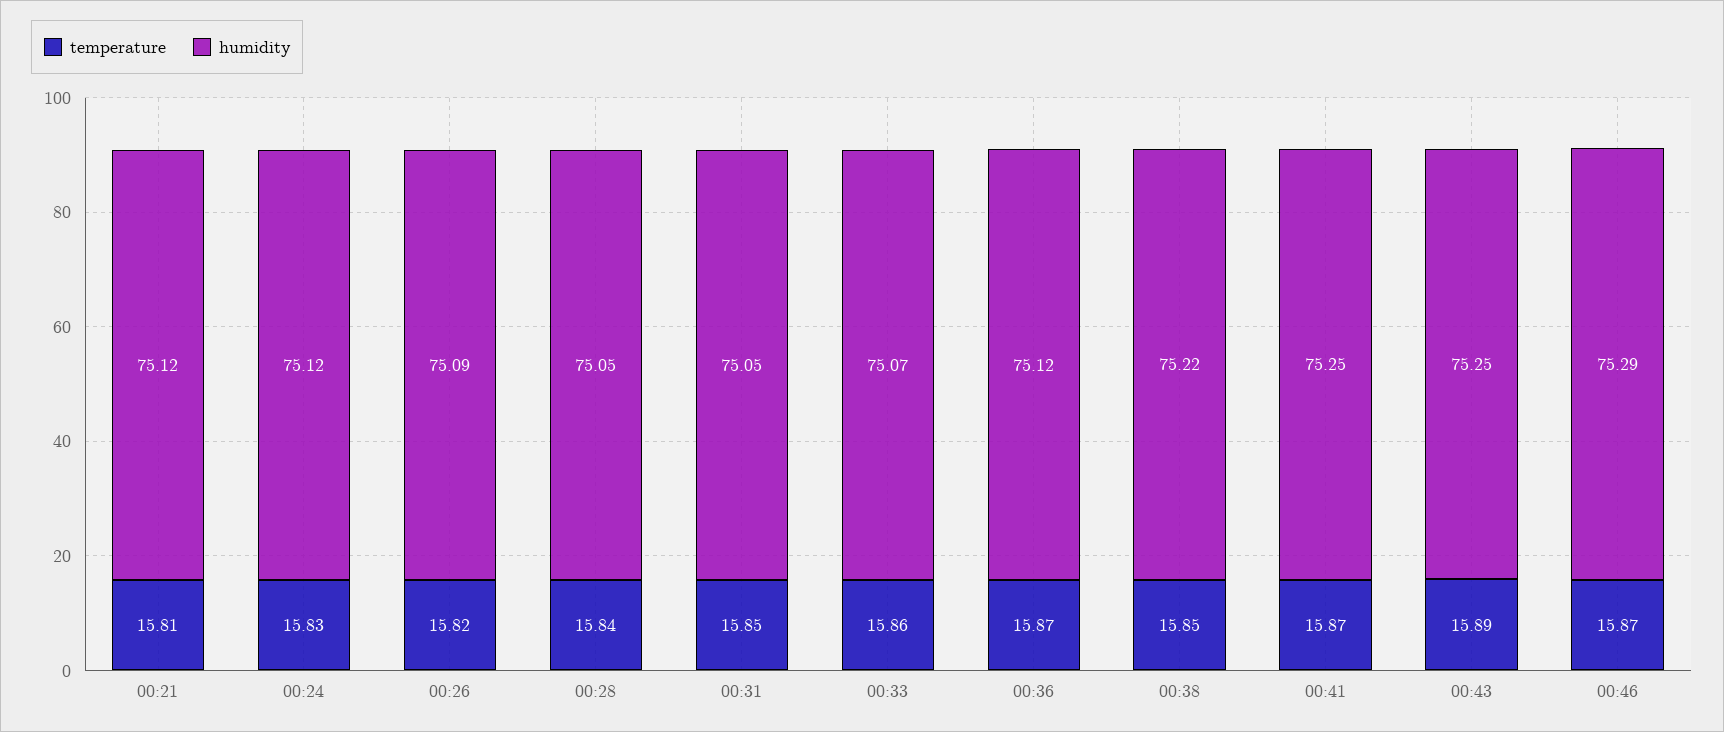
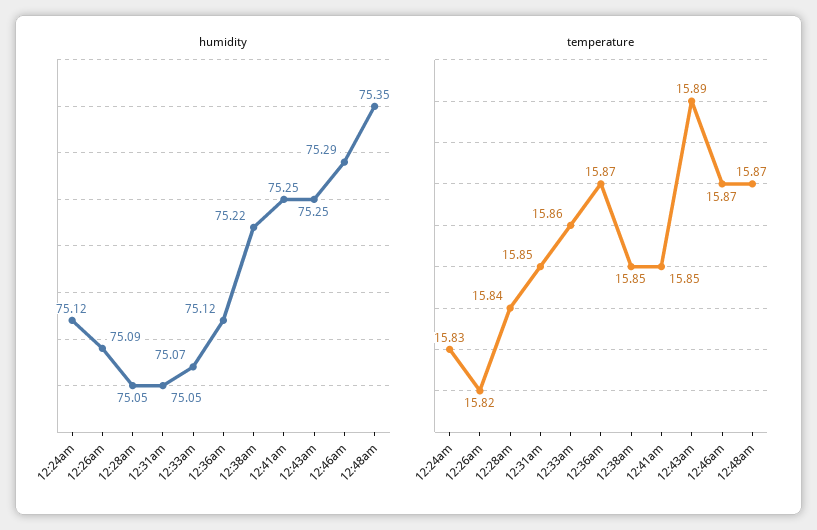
temperature, 00:21: 15.81 -> none
humidity, 00:21: 75.12 -> none
temperature, 00:41: 15.87 -> 15.85
humidity, 12:48am: none -> 75.35
temperature, 12:48am: none -> 15.87

